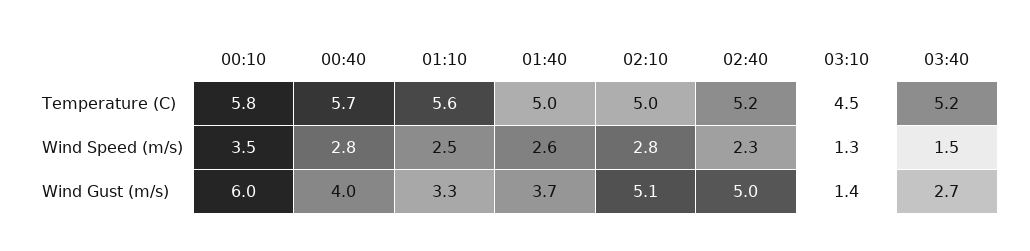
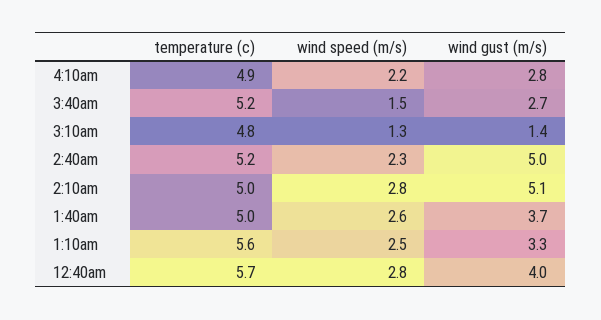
00:10, Temperature (C): 5.8 -> none
03:10, Temperature (C): 4.5 -> 4.8
00:10, Wind Speed (m/s): 3.5 -> none
00:10, Wind Gust (m/s): 6 -> none
4:10am, Temperature (C): none -> 4.9
4:10am, Wind Speed (m/s): none -> 2.2
4:10am, Wind Gust (m/s): none -> 2.8

